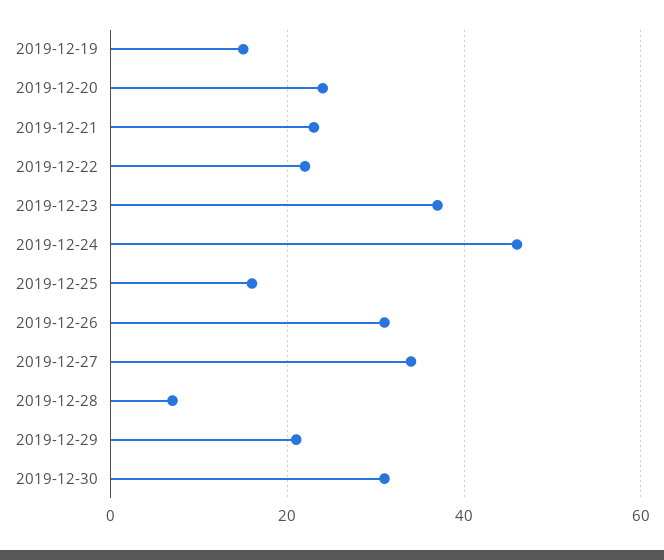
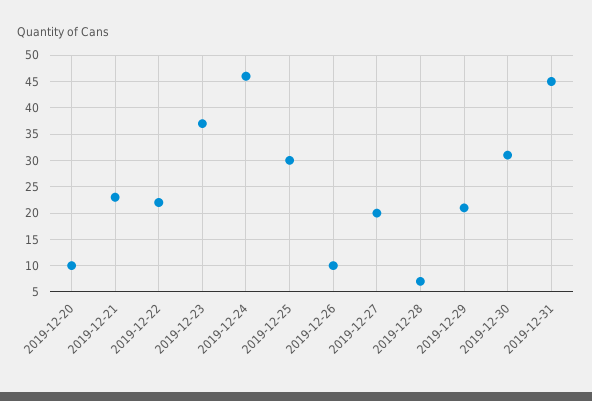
2019-12-19: 15 -> none
2019-12-20: 25 -> 10
2019-12-25: 15 -> 30
2019-12-26: 30 -> 10
2019-12-27: 35 -> 20
2019-12-31: none -> 45

